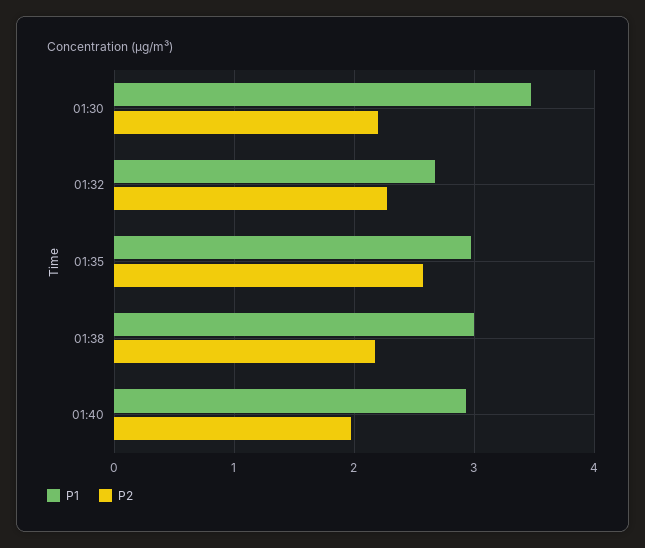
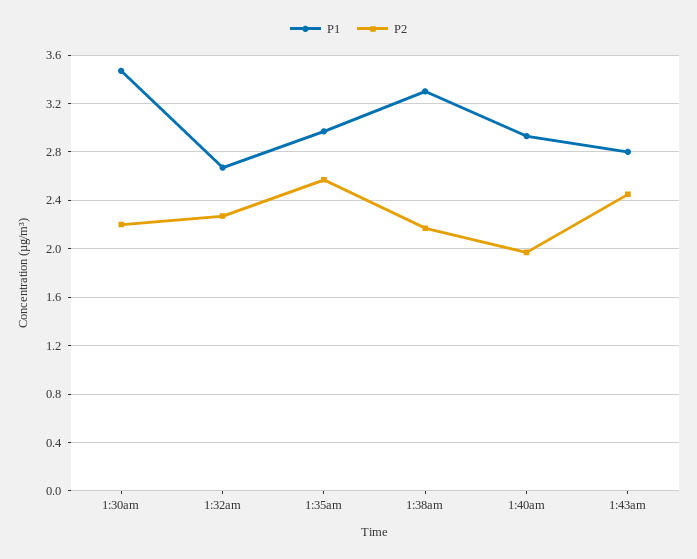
P1, 01:38: 3 -> 3.3
P1, 1:43am: none -> 2.8
P2, 1:43am: none -> 2.45

